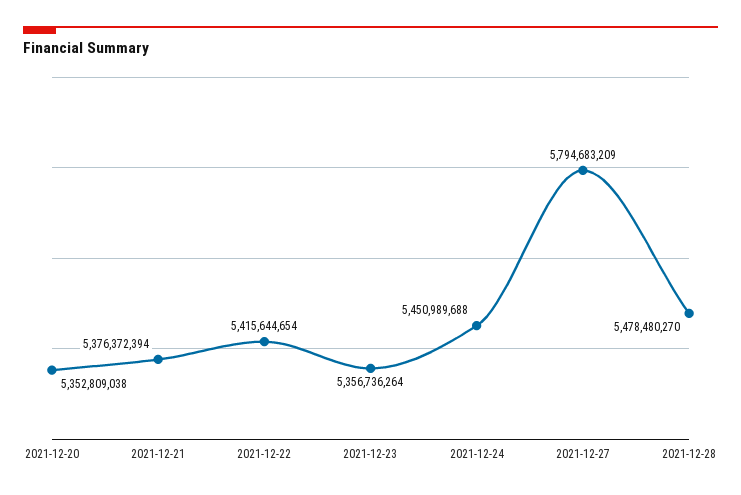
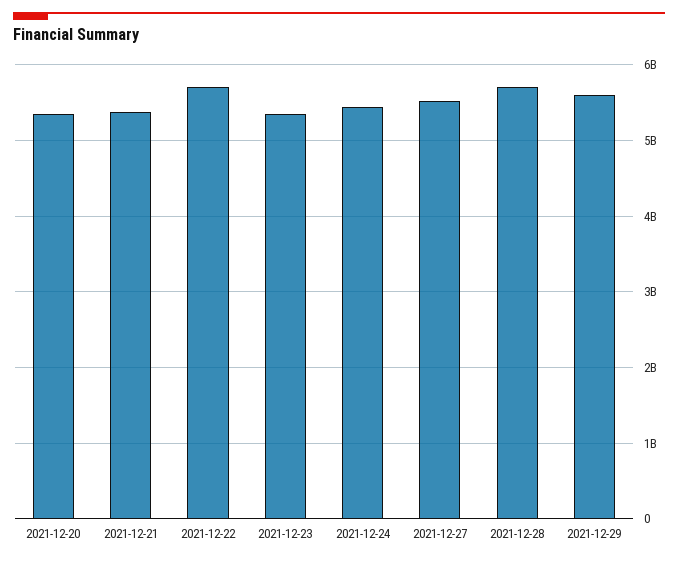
2021-12-22: 5415644654 -> 5700000000
2021-12-27: 5794683209 -> 5500000000
2021-12-28: 5478480270 -> 5700000000
2021-12-29: none -> 5600000000

